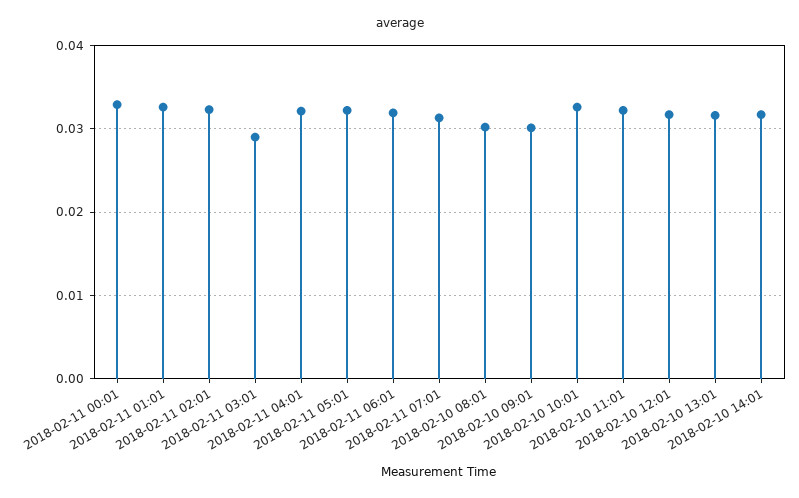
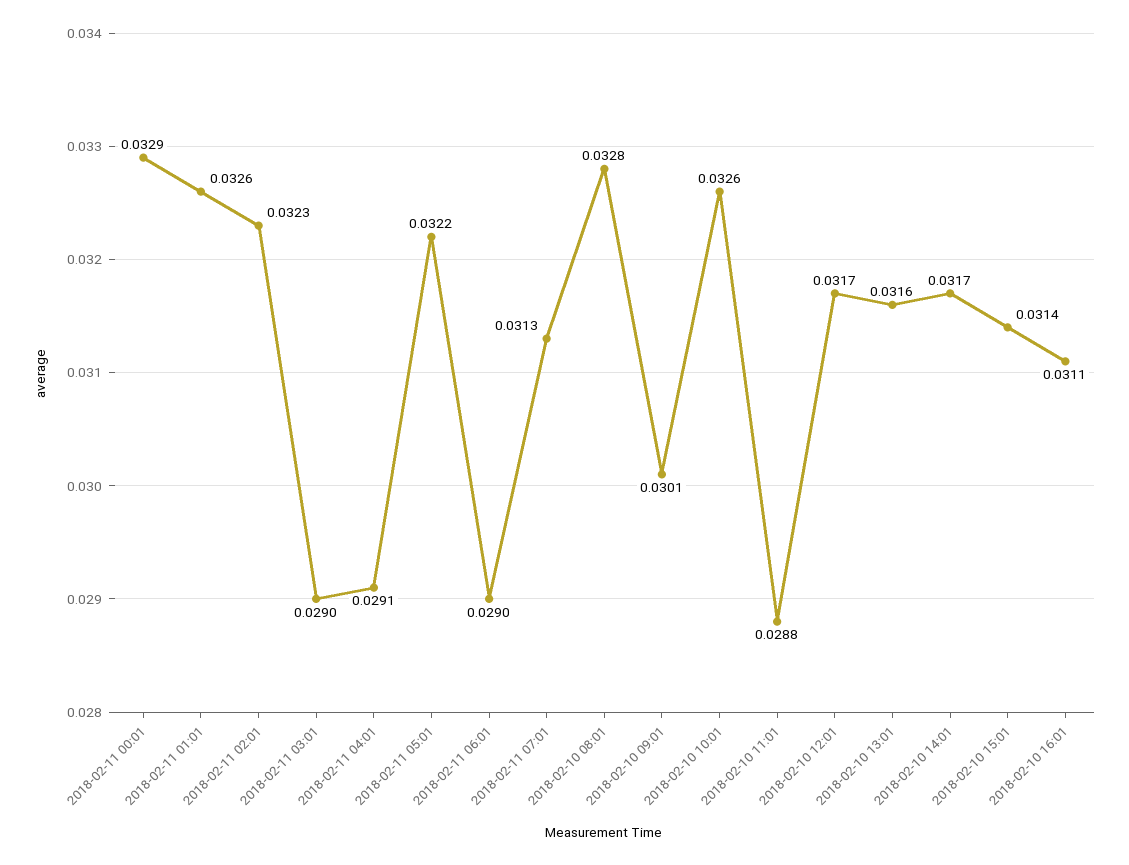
2018-02-11 04:01: 0.032 -> 0.0291
2018-02-11 06:01: 0.032 -> 0.029
2018-02-10 08:01: 0.03 -> 0.0328
2018-02-10 11:01: 0.032 -> 0.0288
2018-02-10 15:01: none -> 0.0314
2018-02-10 16:01: none -> 0.0311

